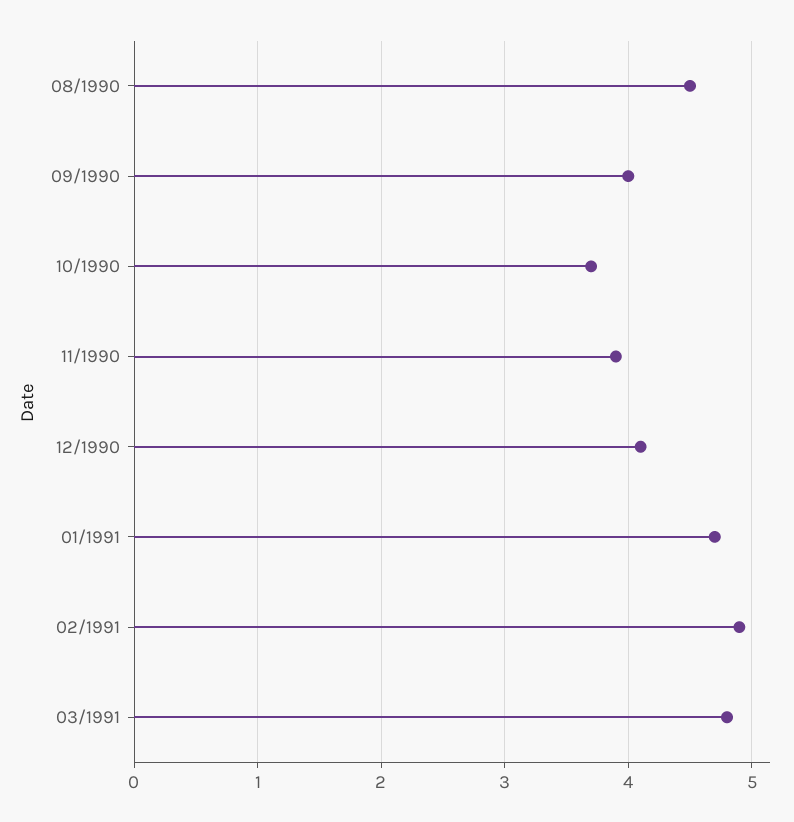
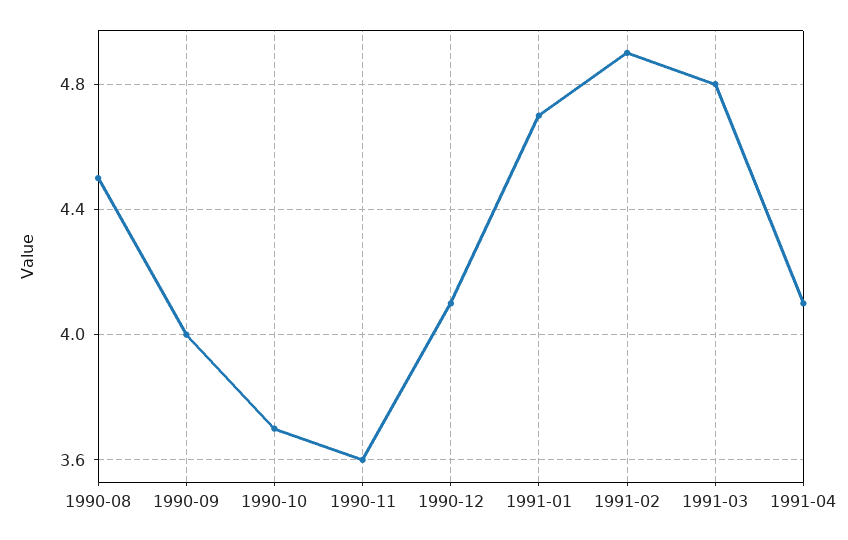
11/1990: 3.9 -> 3.6
1991-04: none -> 4.1

